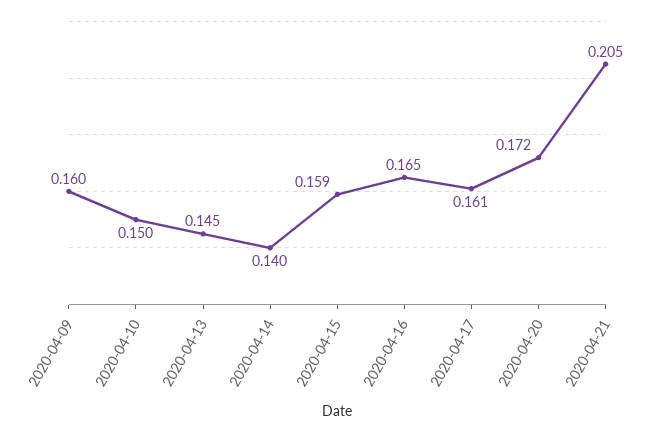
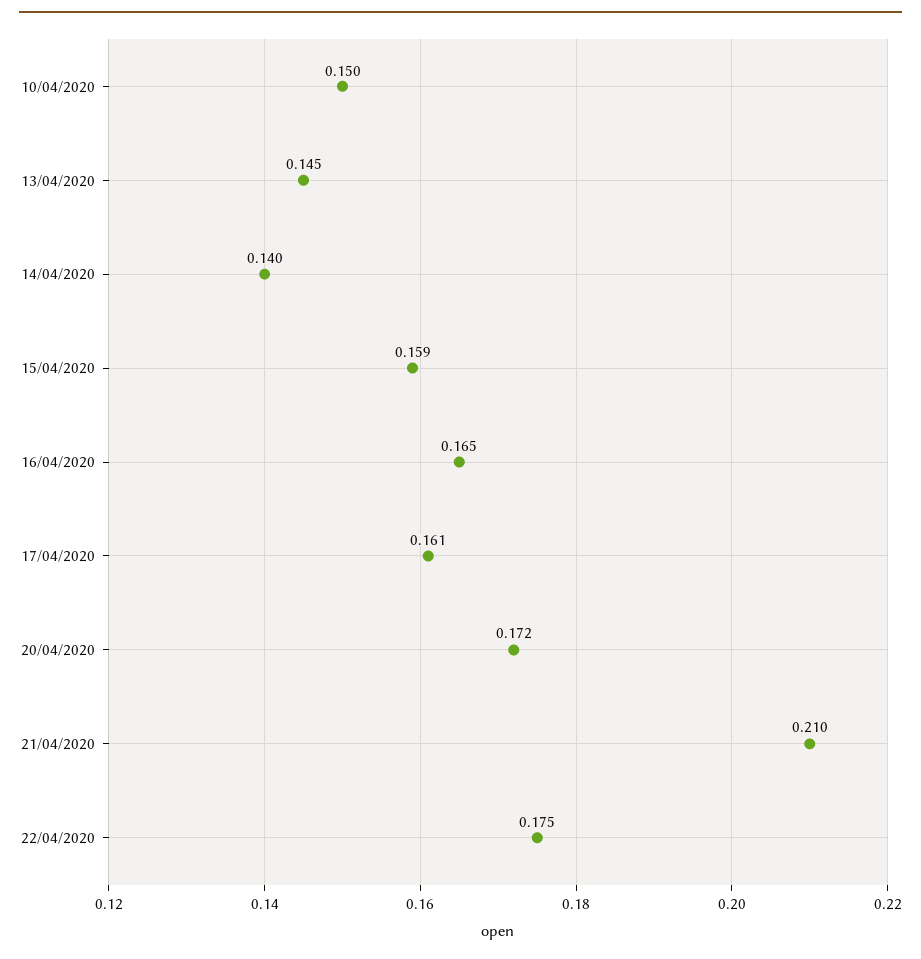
2020-04-09: 0.16 -> none
2020-04-21: 0.205 -> 0.21
22/04/2020: none -> 0.175

